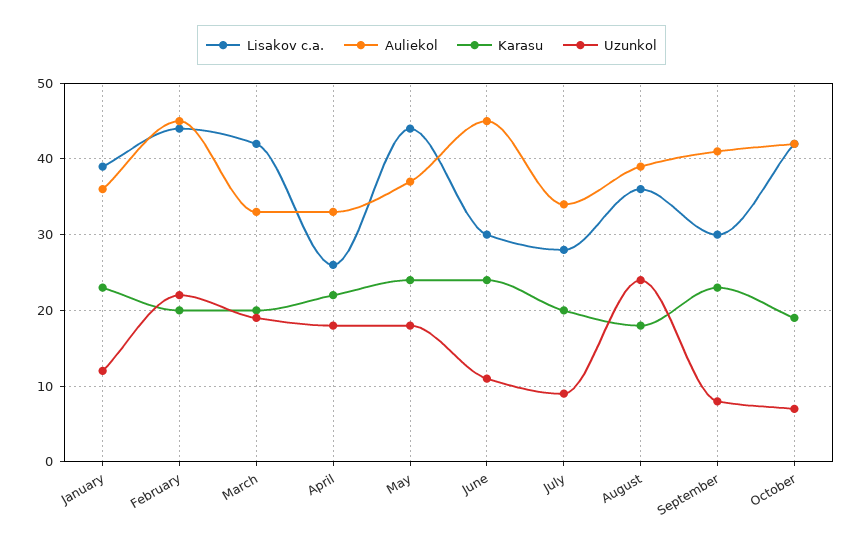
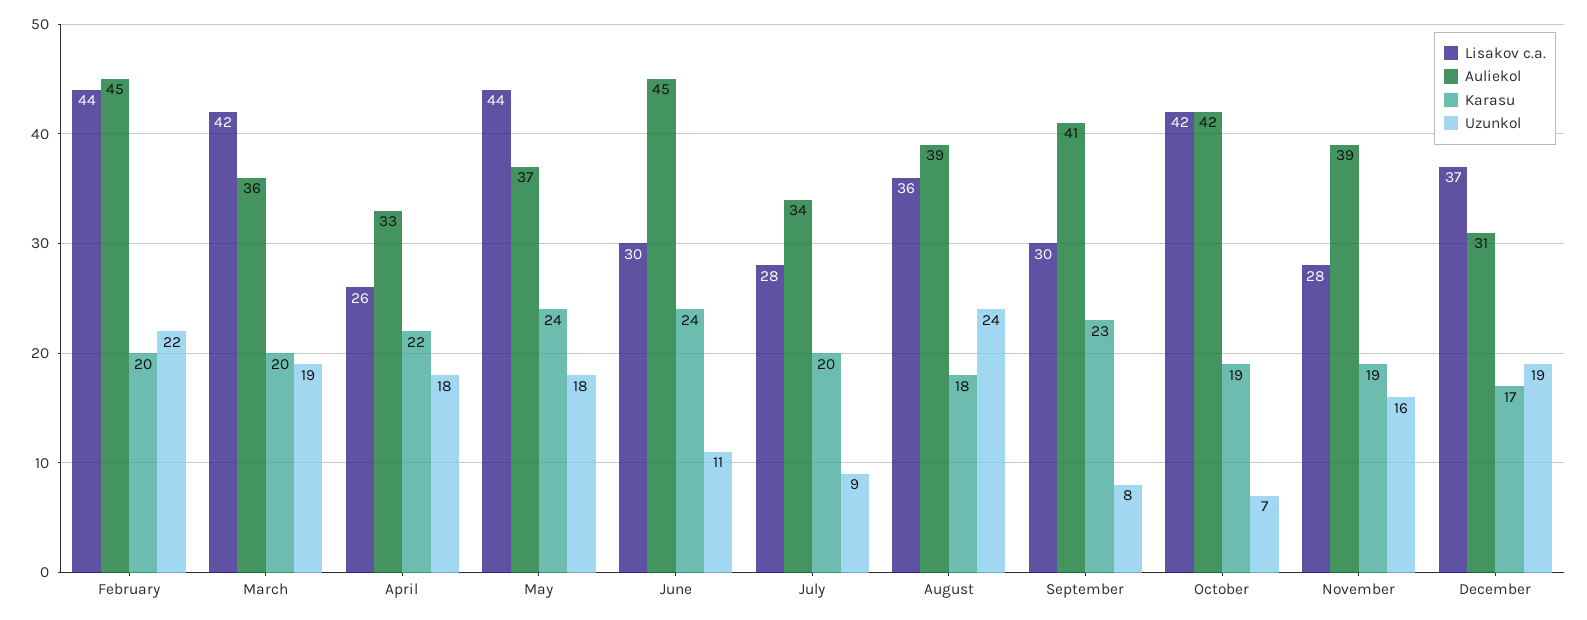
Lisakov c.a., January: 39 -> none
Auliekol, January: 36 -> none
Karasu, January: 23 -> none
Uzunkol, January: 12 -> none
Auliekol, March: 33 -> 36
Lisakov c.a., November: none -> 28
Auliekol, November: none -> 39
Karasu, November: none -> 19
Uzunkol, November: none -> 16
Lisakov c.a., December: none -> 37
Auliekol, December: none -> 31
Karasu, December: none -> 17
Uzunkol, December: none -> 19

